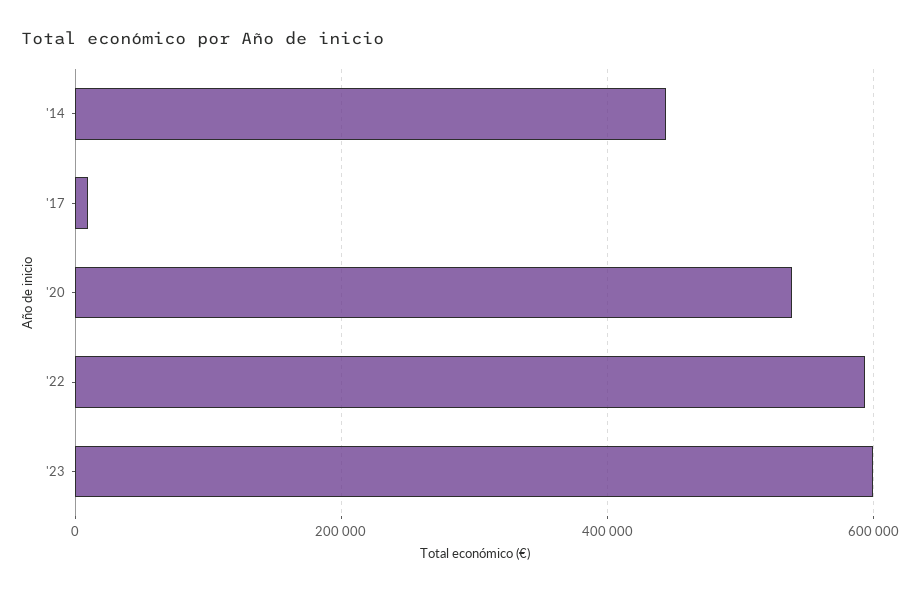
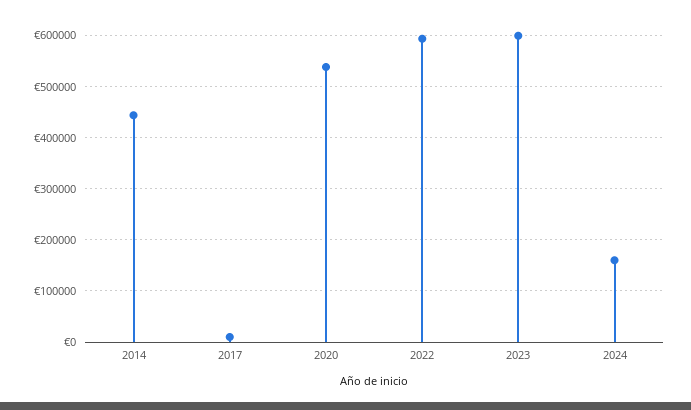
2024: none -> 160000

